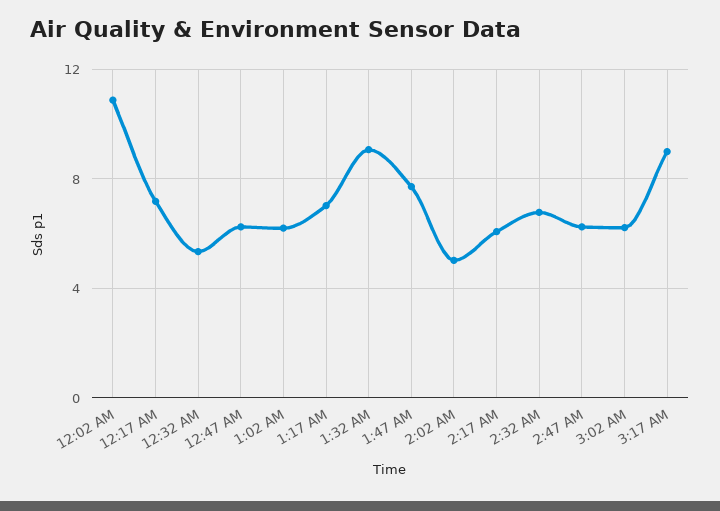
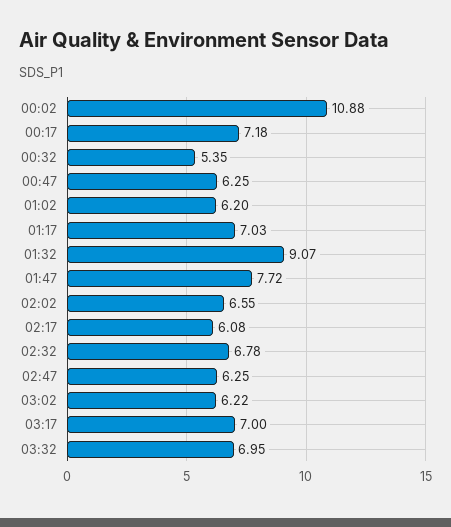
2:02 AM: 5 -> 6.55
3:17 AM: 9 -> 7
03:32: none -> 6.95

